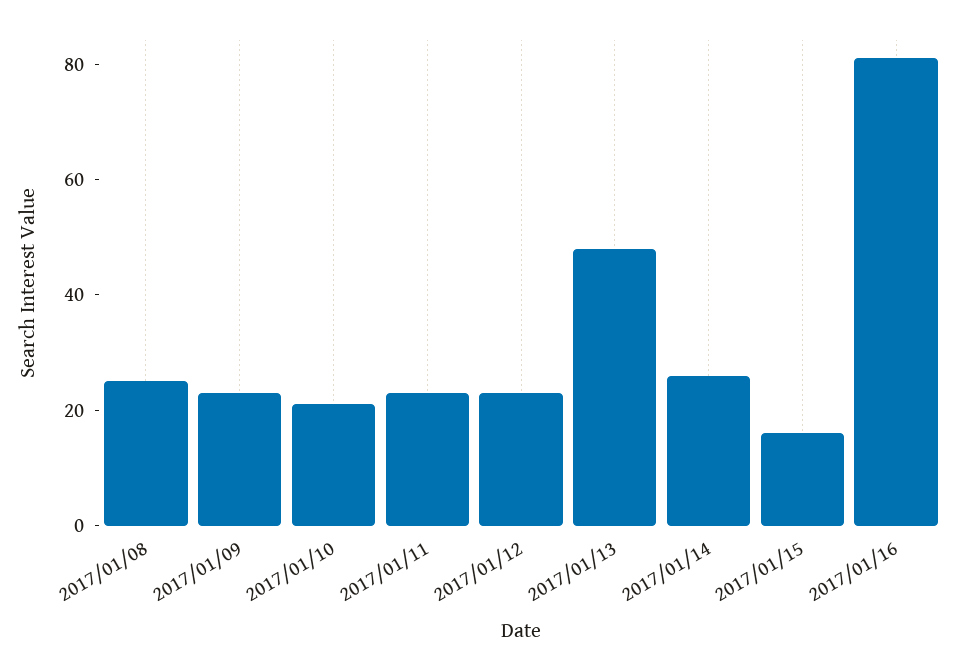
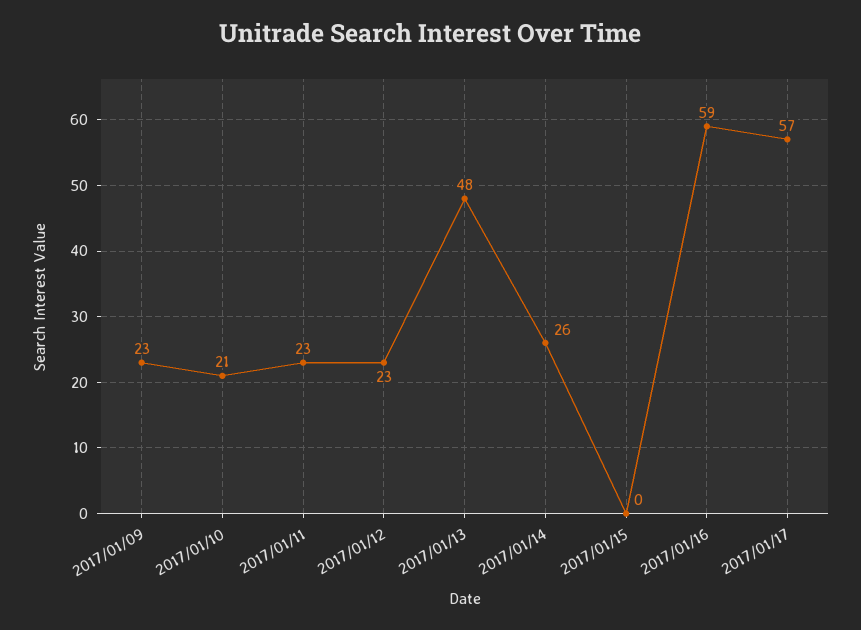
2017/01/08: 25 -> none
2017/01/15: 15 -> 0
2017/01/16: 80 -> 59
2017/01/17: none -> 57

